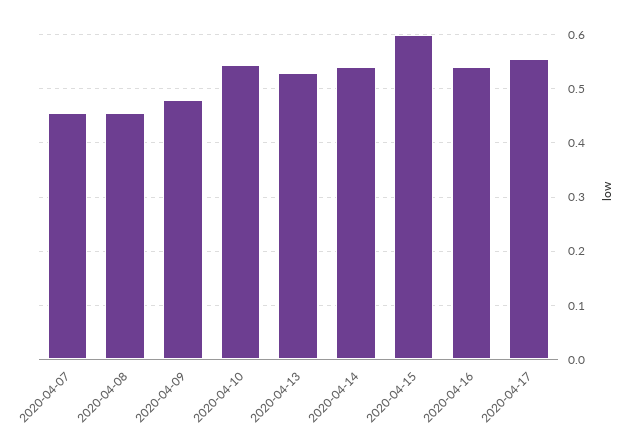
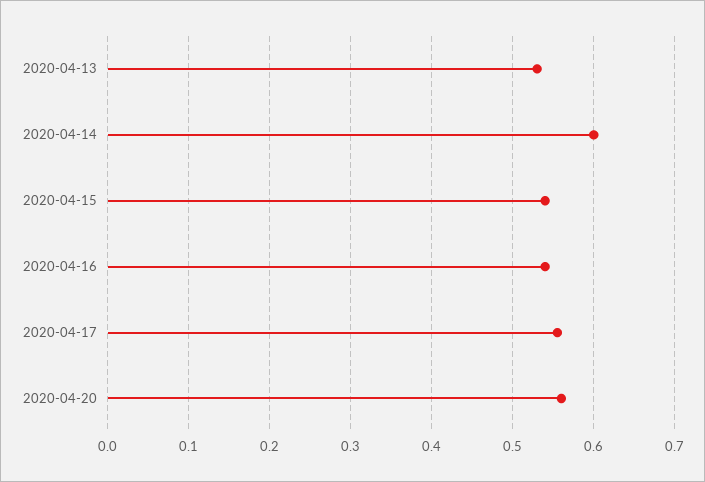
2020-04-07: 0.46 -> none
2020-04-08: 0.46 -> none
2020-04-09: 0.48 -> none
2020-04-10: 0.54 -> none
2020-04-14: 0.54 -> 0.6
2020-04-15: 0.6 -> 0.54
2020-04-20: none -> 0.56

